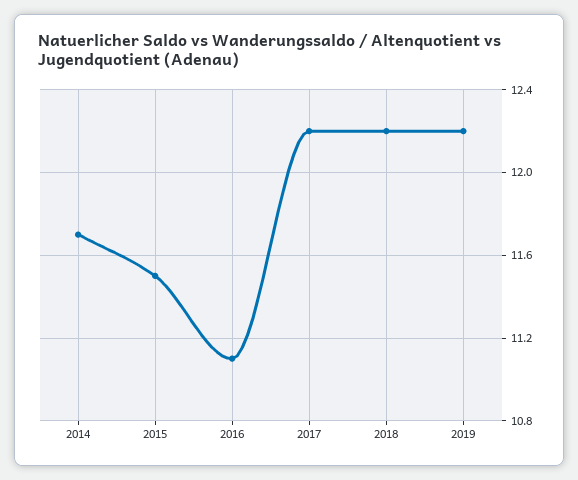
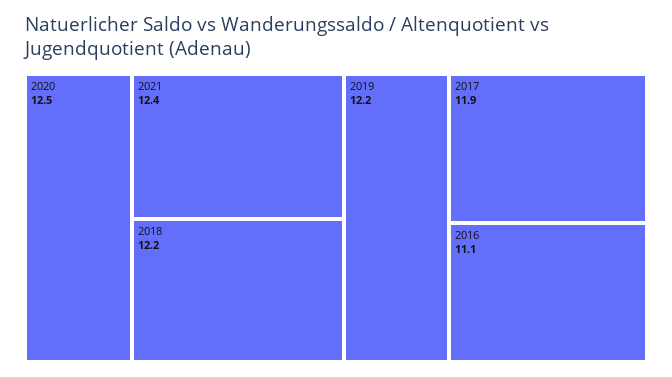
2014: 11.7 -> none
2015: 11.5 -> none
2017: 12.2 -> 11.9
2020: none -> 12.5
2021: none -> 12.4

